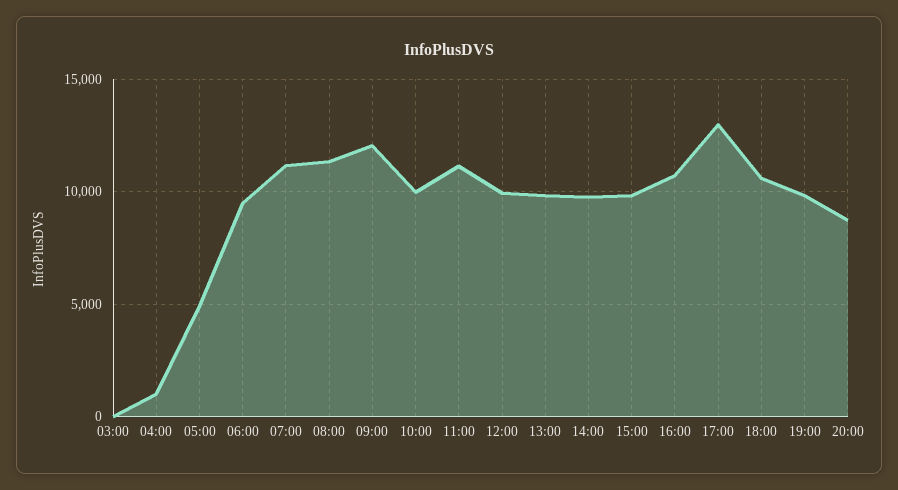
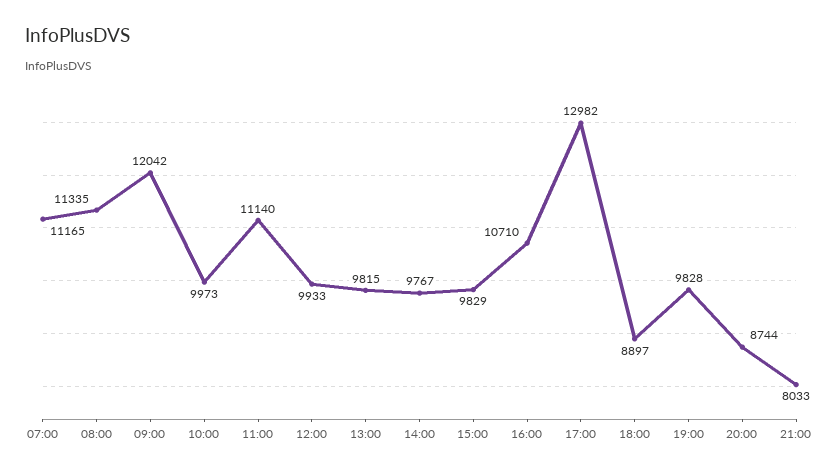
03:00: 0 -> none
04:00: 1000 -> none
05:00: 5000 -> none
06:00: 9500 -> none
18:00: 10500 -> 8897
21:00: none -> 8033

